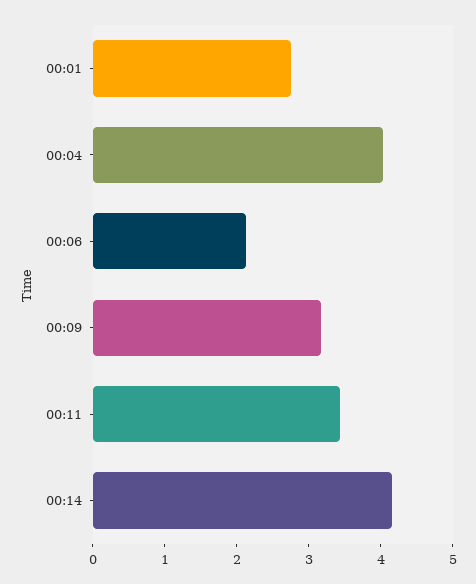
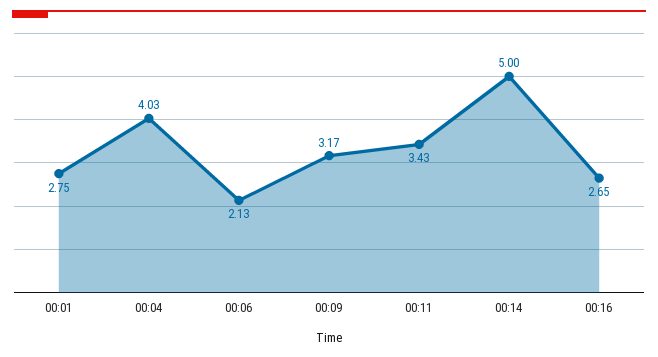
00:14: 4.2 -> 5
00:16: none -> 2.65

